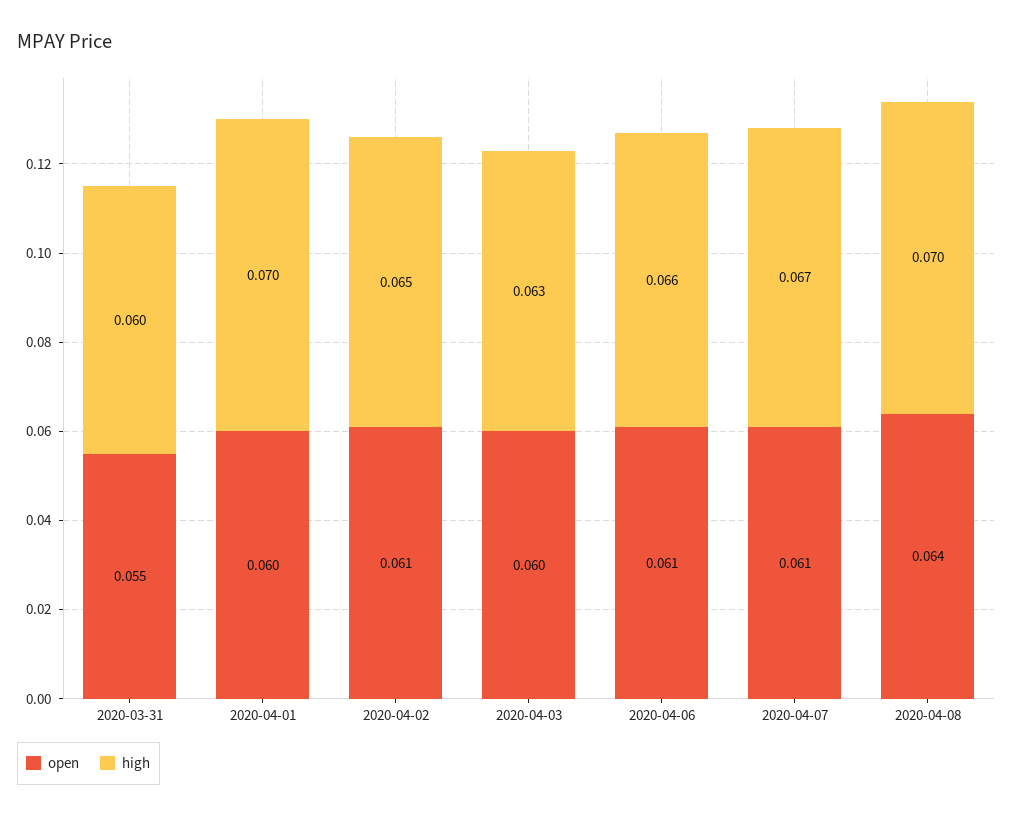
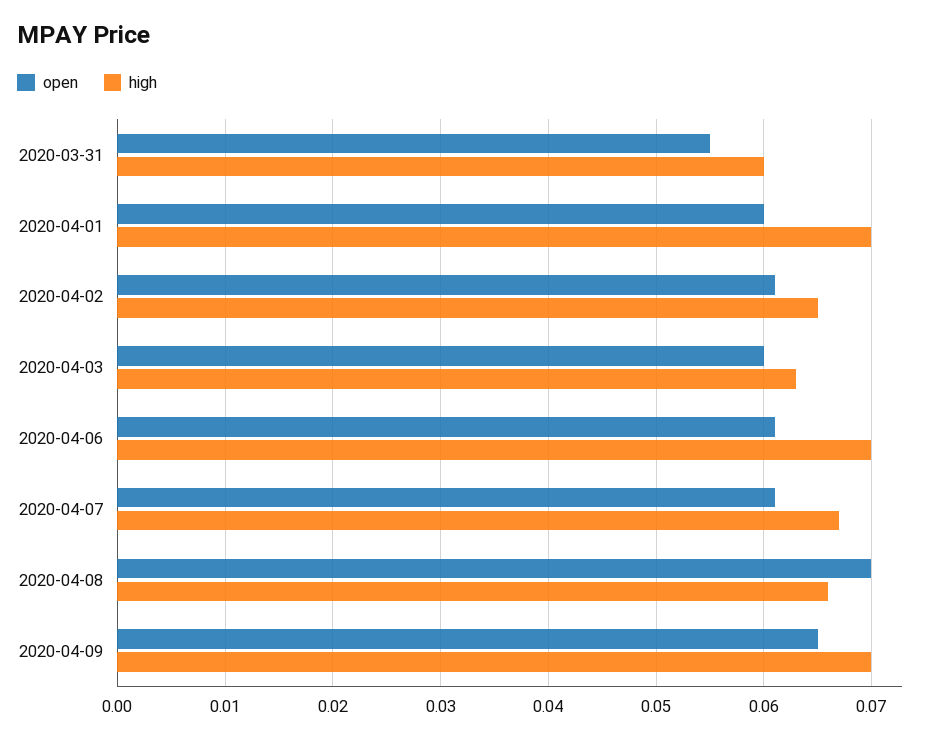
high, 2020-04-06: 0.066 -> 0.07
open, 2020-04-08: 0.064 -> 0.07
high, 2020-04-08: 0.07 -> 0.066
open, 2020-04-09: none -> 0.065
high, 2020-04-09: none -> 0.07

